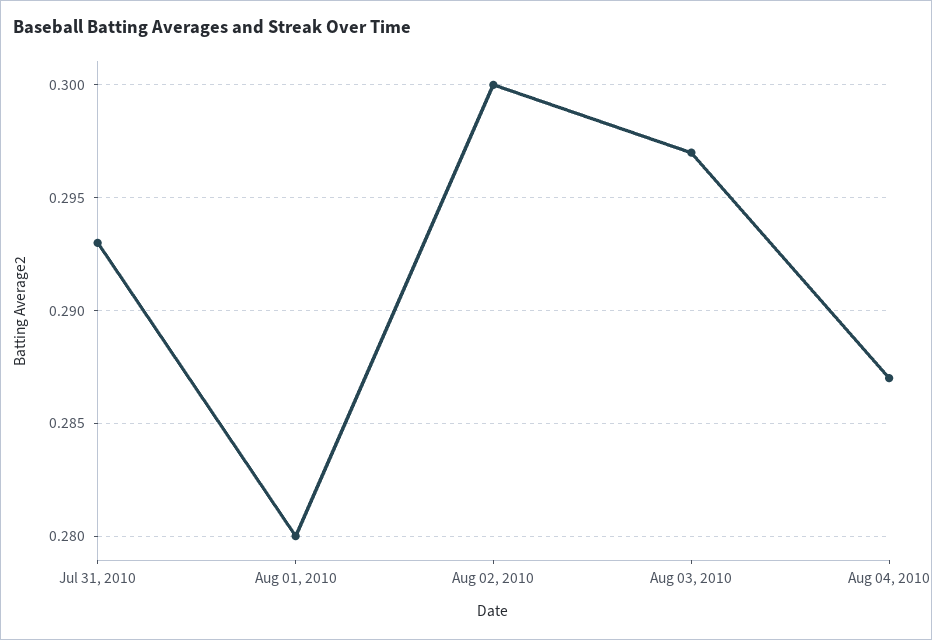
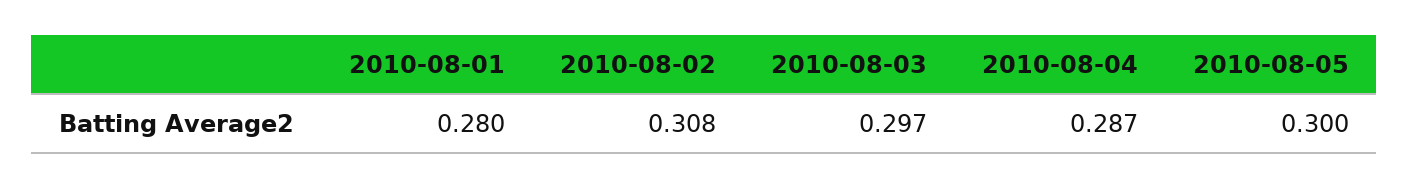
Jul 31, 2010: 0.293 -> none
Aug 02, 2010: 0.3 -> 0.308
2010-08-05: none -> 0.3

